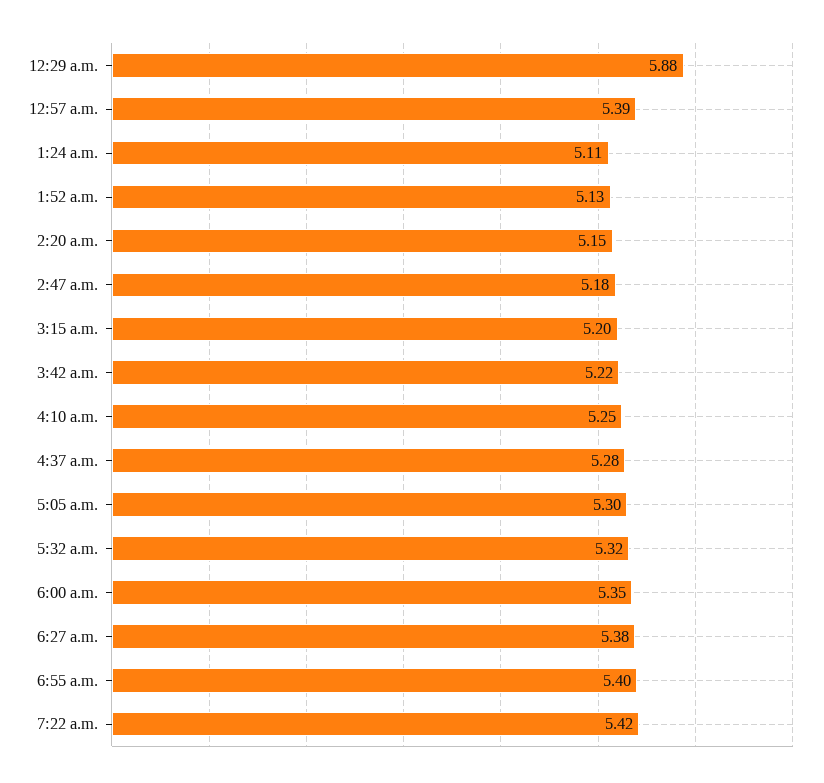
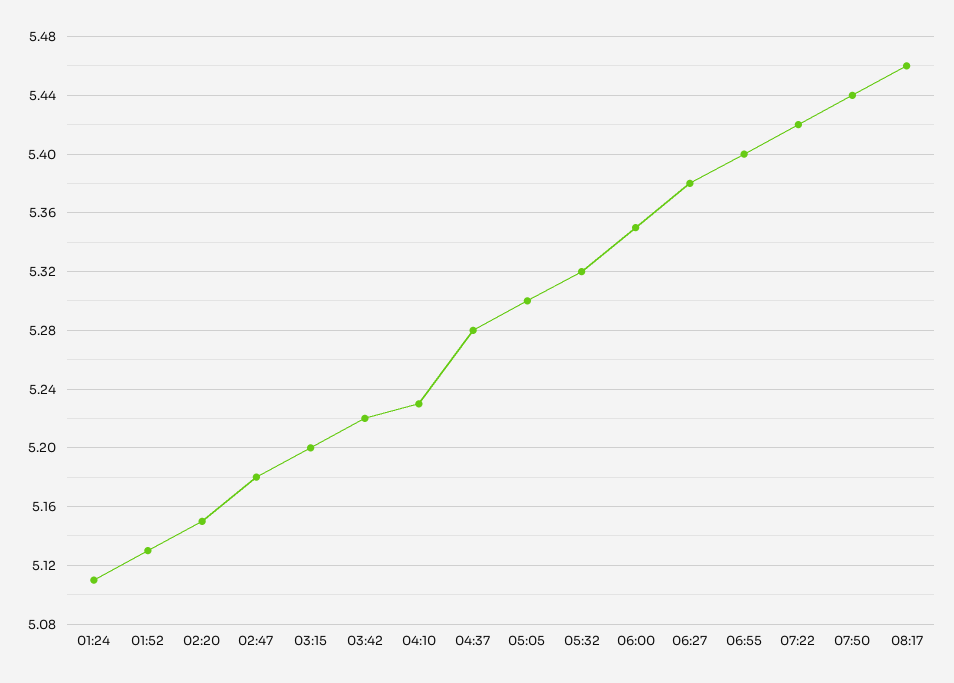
12:29 a.m.: 5.88 -> none
12:57 a.m.: 5.39 -> none
4:10 a.m.: 5.25 -> 5.23
07:50: none -> 5.44
08:17: none -> 5.46

